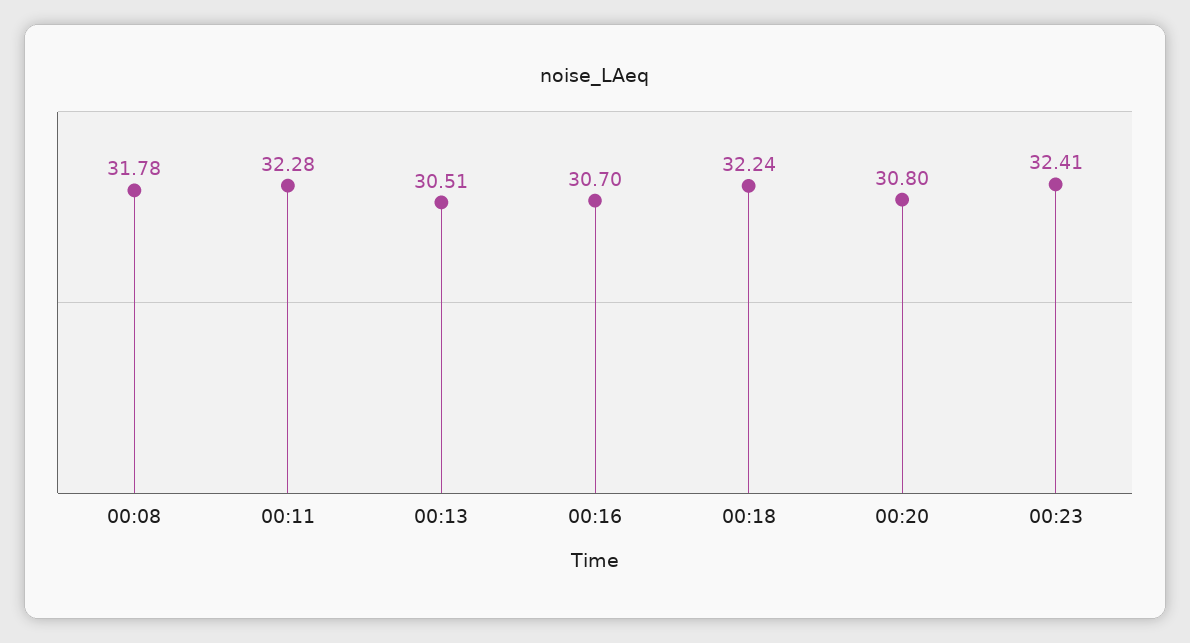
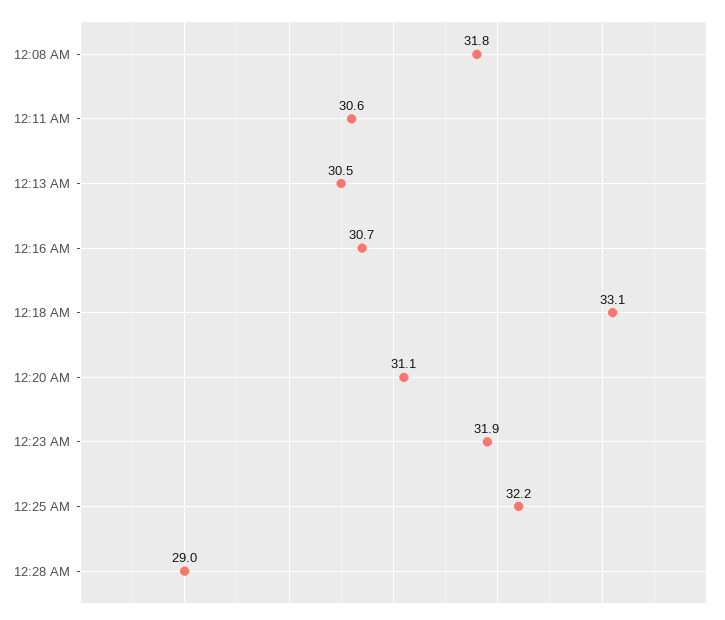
00:11: 32.28 -> 30.6
00:18: 32.24 -> 33.1
00:20: 30.8 -> 31.1
00:23: 32.41 -> 31.9
12:25 AM: none -> 32.2
12:28 AM: none -> 29

